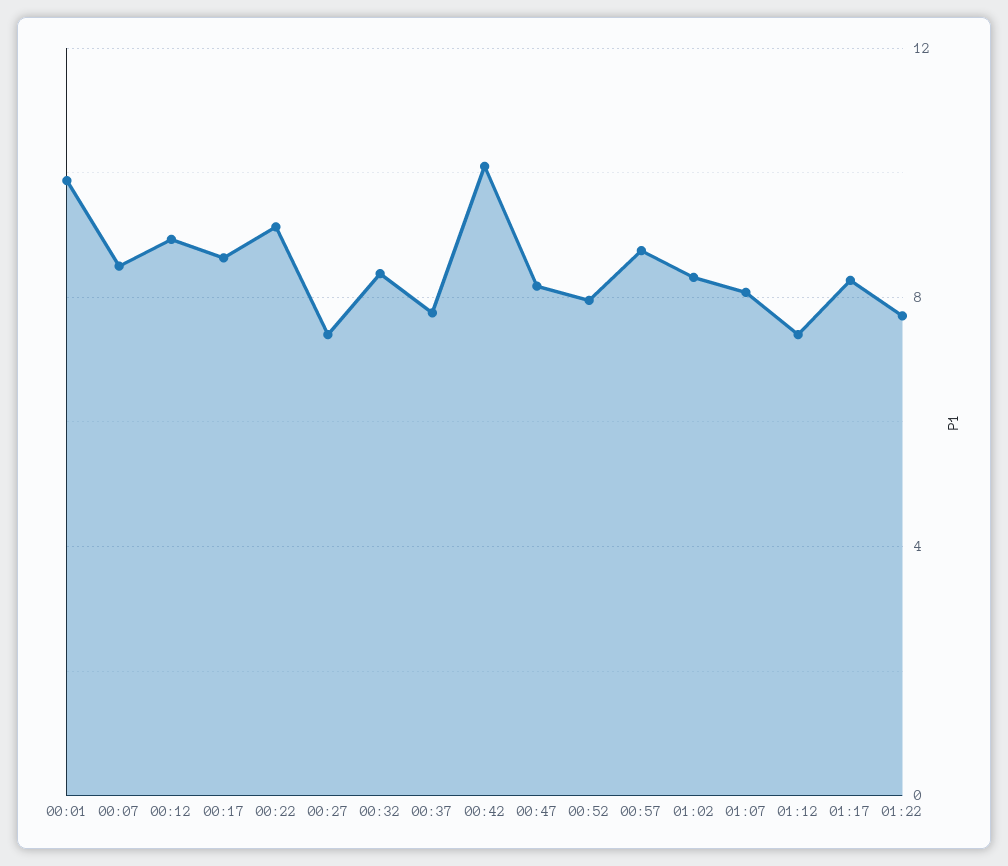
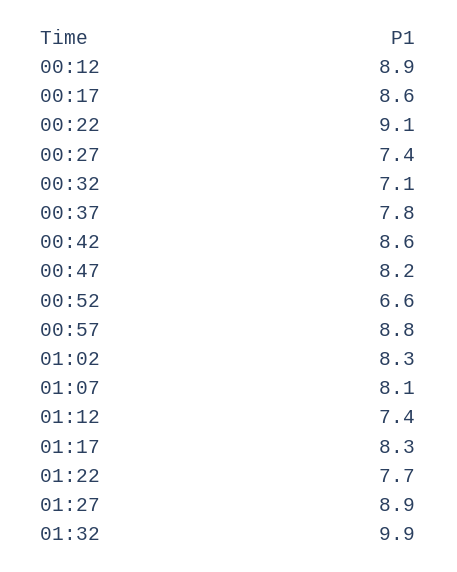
00:01: 10 -> none
00:07: 8.5 -> none
00:32: 8.5 -> 7.1
00:42: 10 -> 8.6
00:52: 8 -> 6.6
01:27: none -> 8.9
01:32: none -> 9.9

